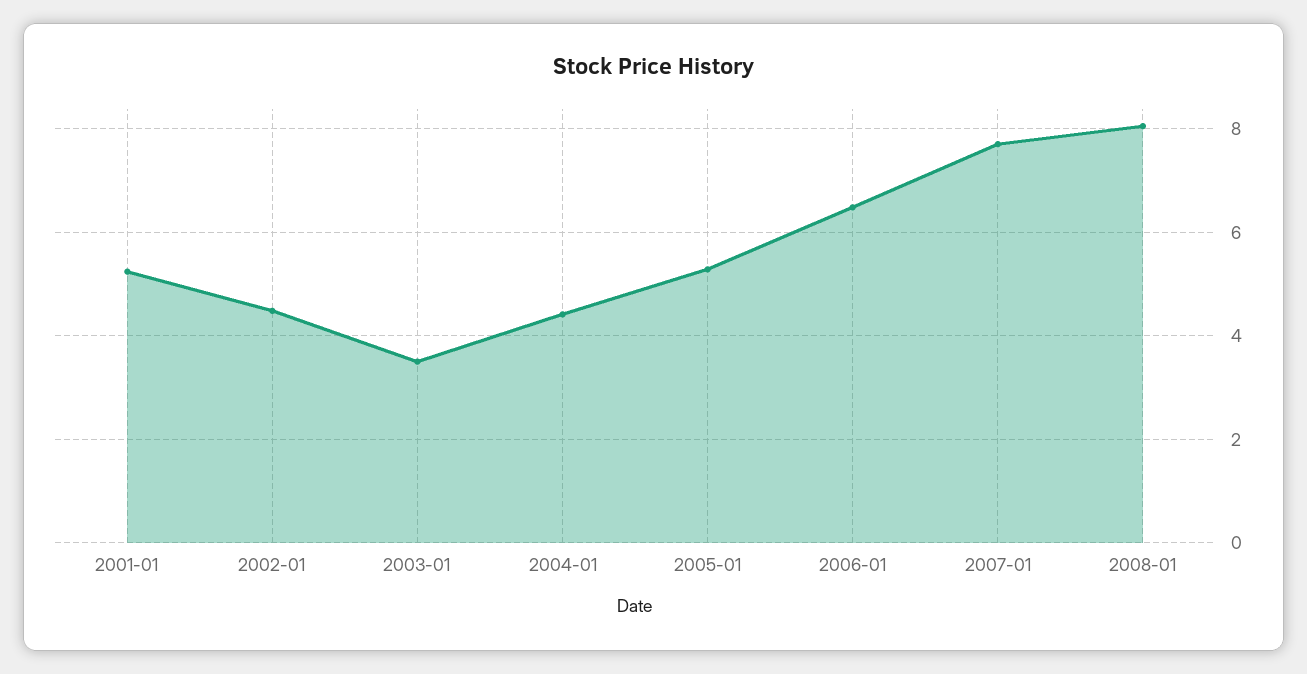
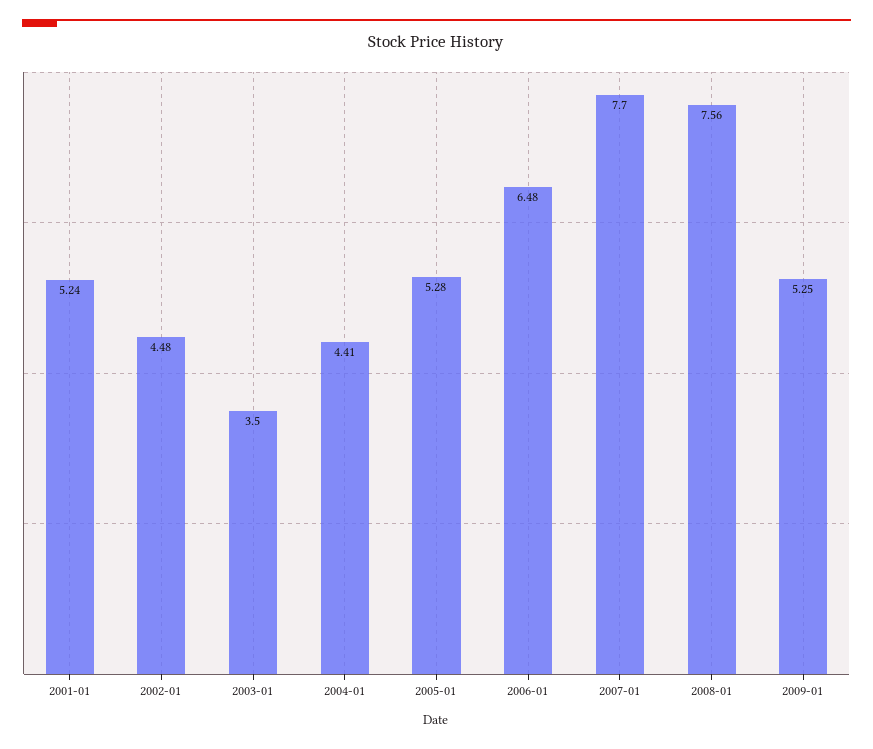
2008-01: 8 -> 7.56
2009-01: none -> 5.25

